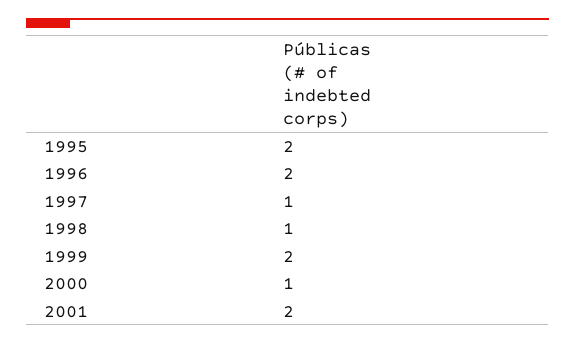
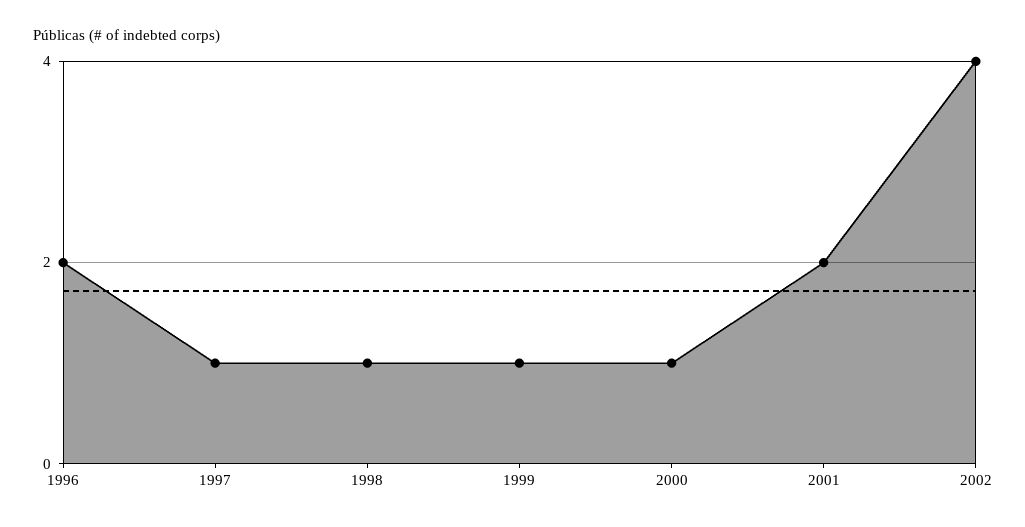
1995: 2 -> none
1999: 2 -> 1
2002: none -> 4

